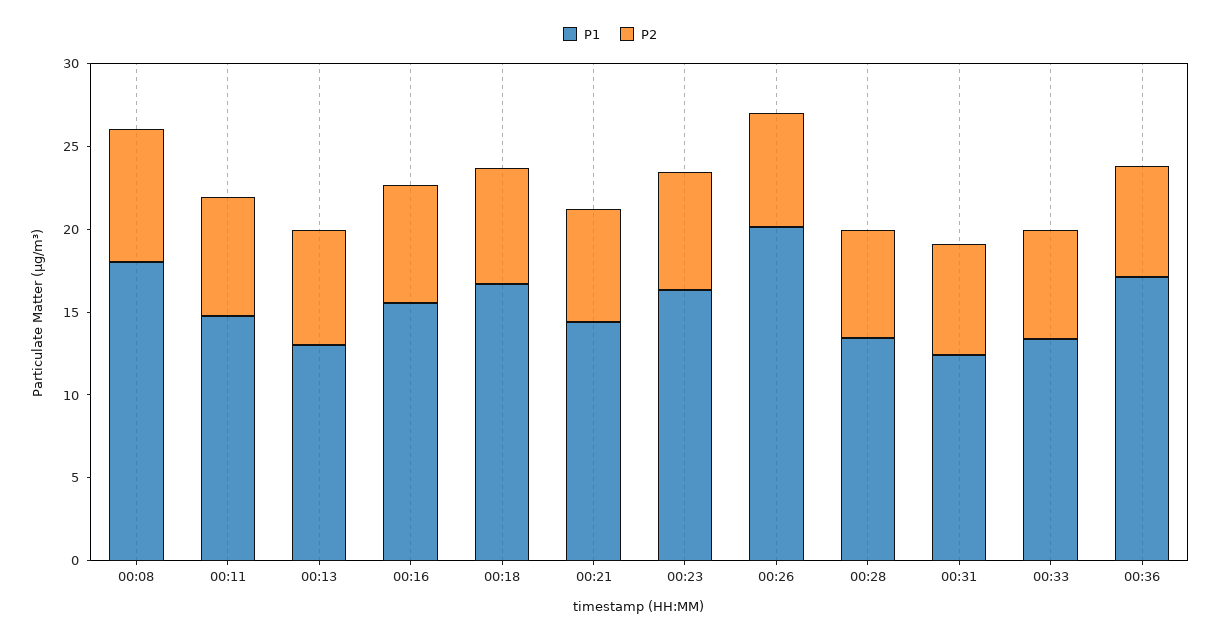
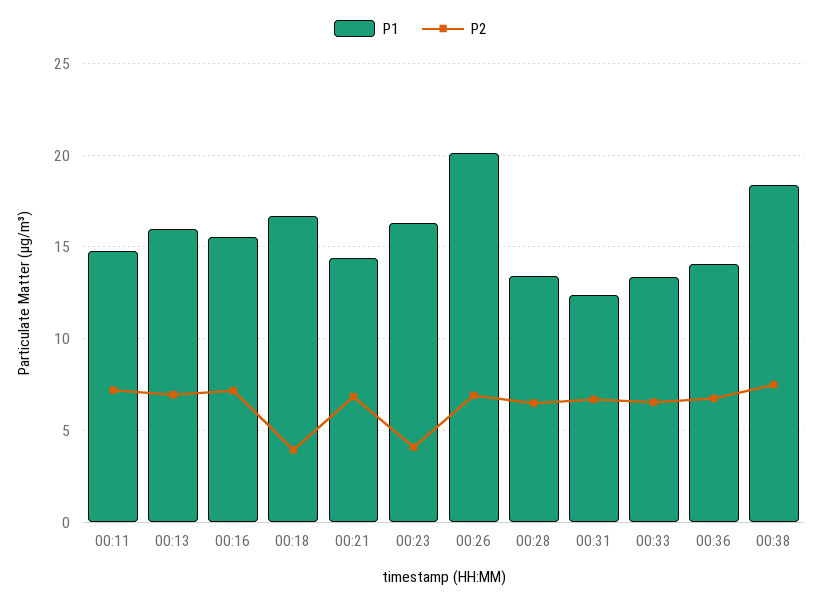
P1, 00:08: 18 -> none
P2, 00:08: 8 -> none
P1, 00:13: 13 -> 16
P2, 00:18: 7 -> 4
P2, 00:23: 7 -> 4
P1, 00:36: 17 -> 14
P1, 00:38: none -> 18.5
P2, 00:38: none -> 7.5

